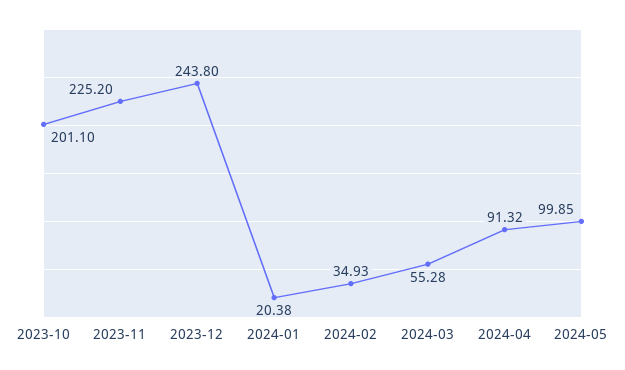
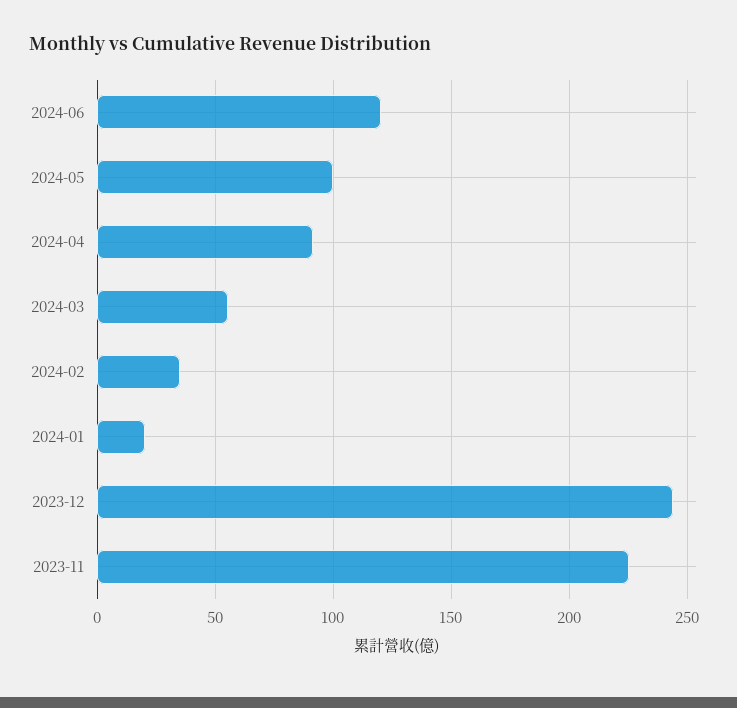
2023-10: 201.1 -> none
2024-06: none -> 120

